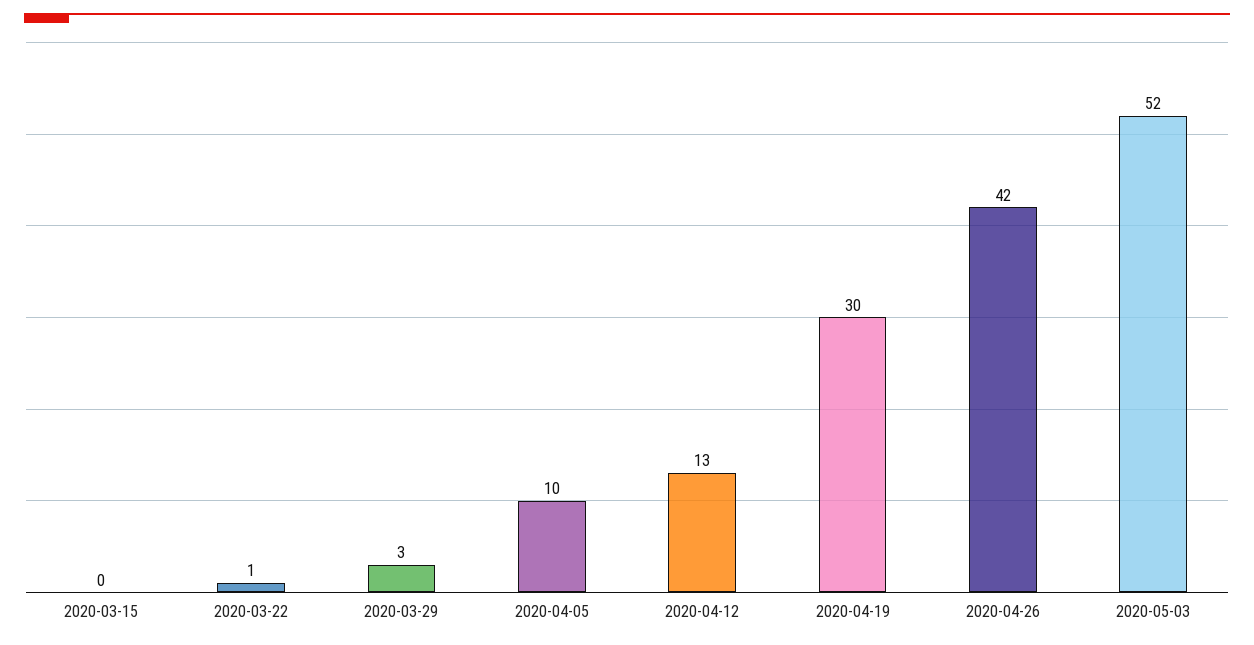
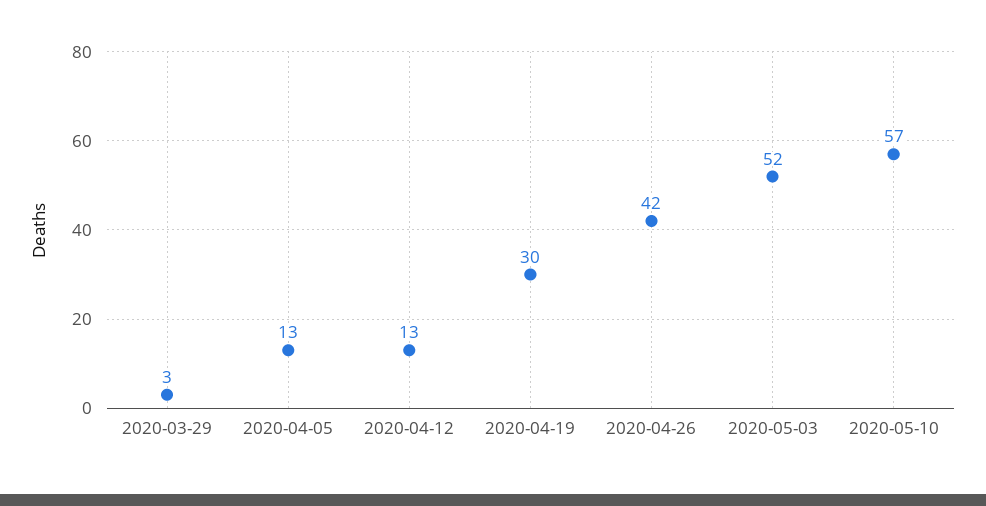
2020-03-15: 0 -> none
2020-03-22: 1 -> none
2020-04-05: 10 -> 13
2020-05-10: none -> 57

